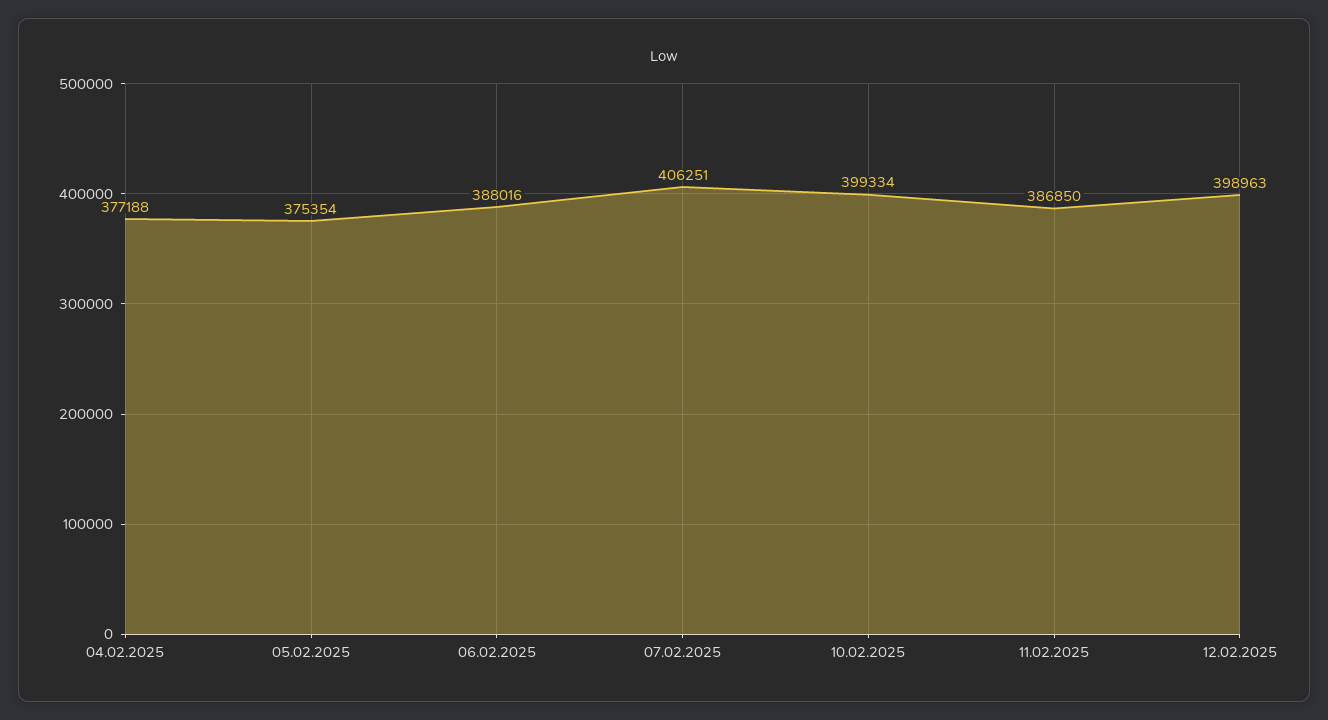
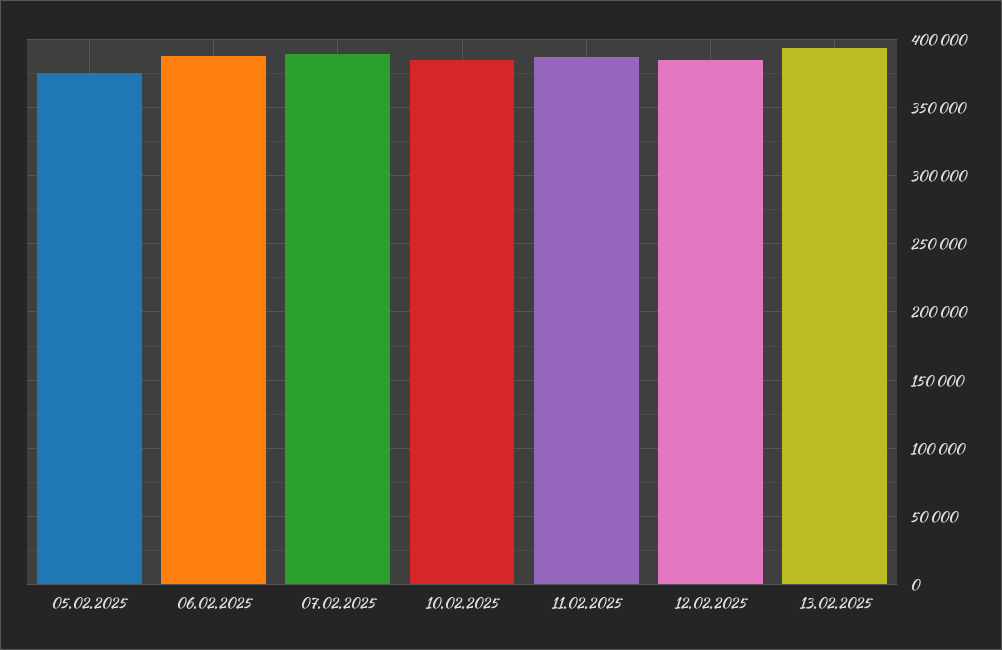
04.02.2025: 377188 -> none
07.02.2025: 406251 -> 390000
10.02.2025: 399334 -> 385000
12.02.2025: 398963 -> 385000
13.02.2025: none -> 395000

